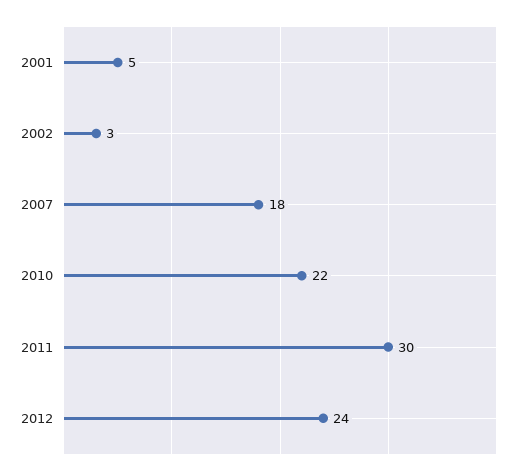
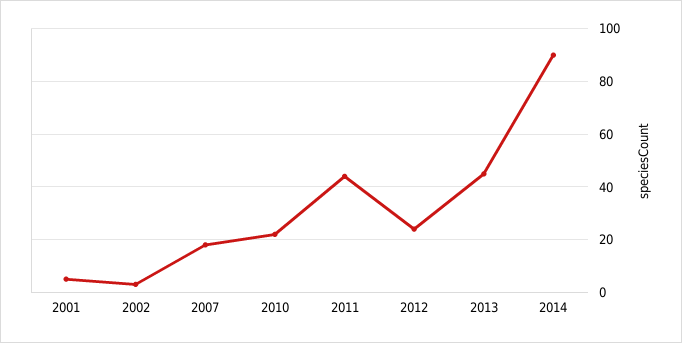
2011: 30 -> 45
2013: none -> 45
2014: none -> 90

